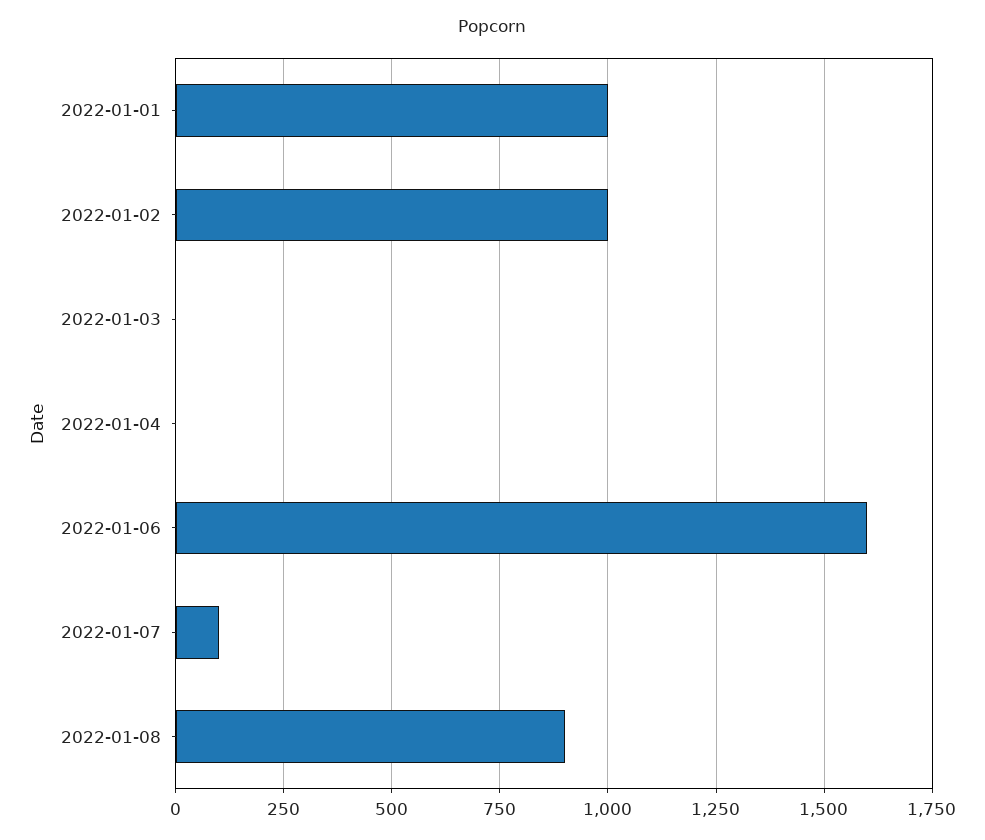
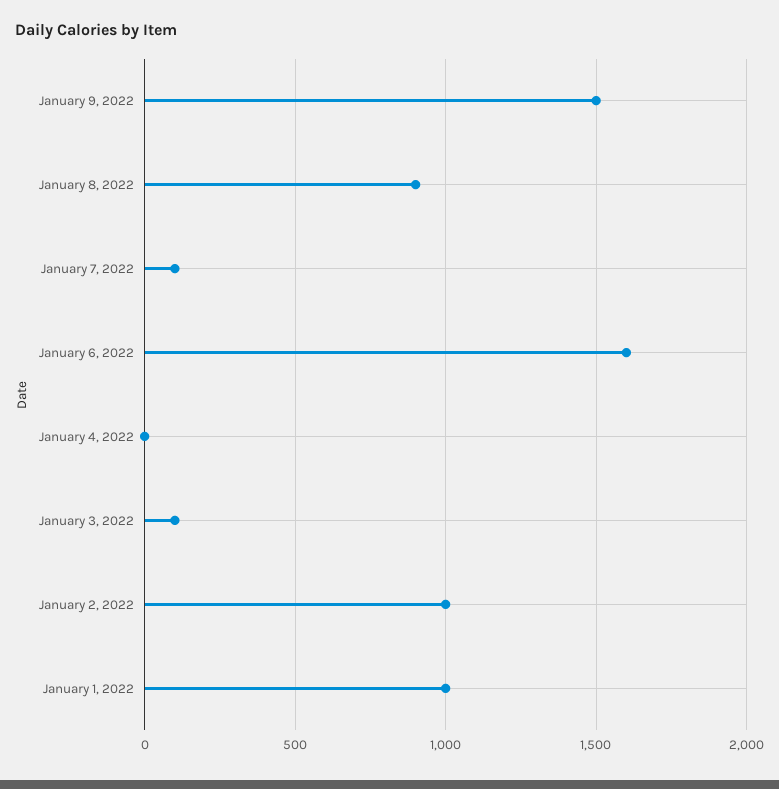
2022-01-03: 0 -> 100
January 9, 2022: none -> 1500

